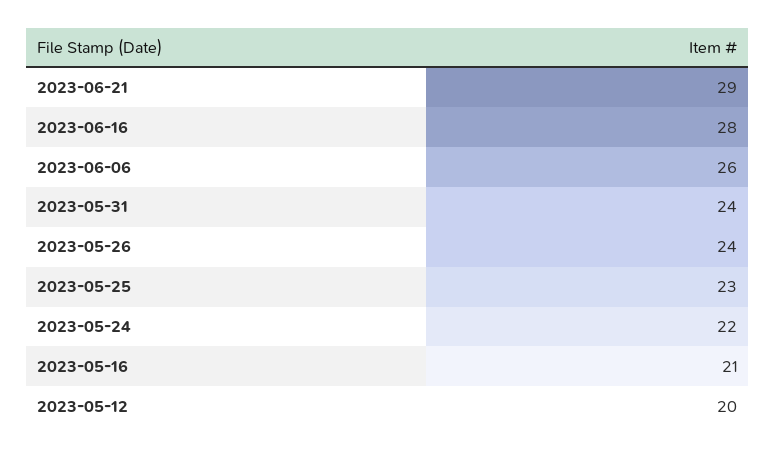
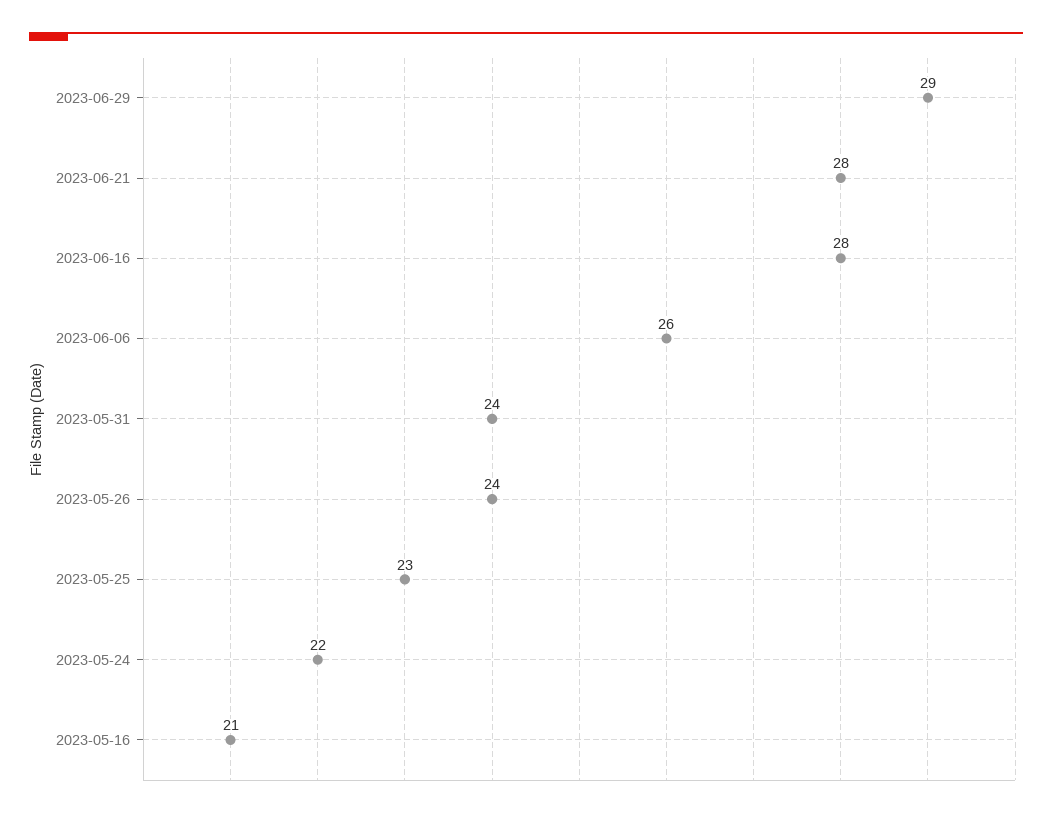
2023-06-21: 29 -> 28
2023-05-12: 20 -> none
2023-06-29: none -> 29

